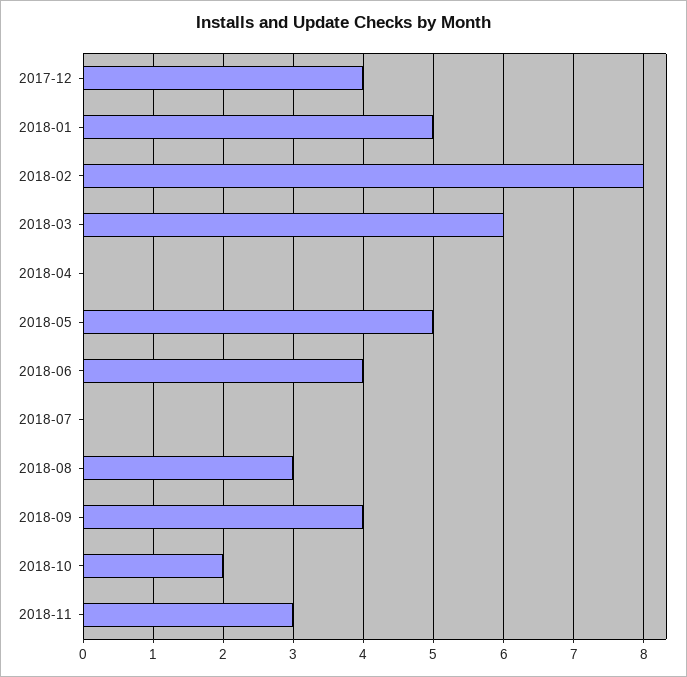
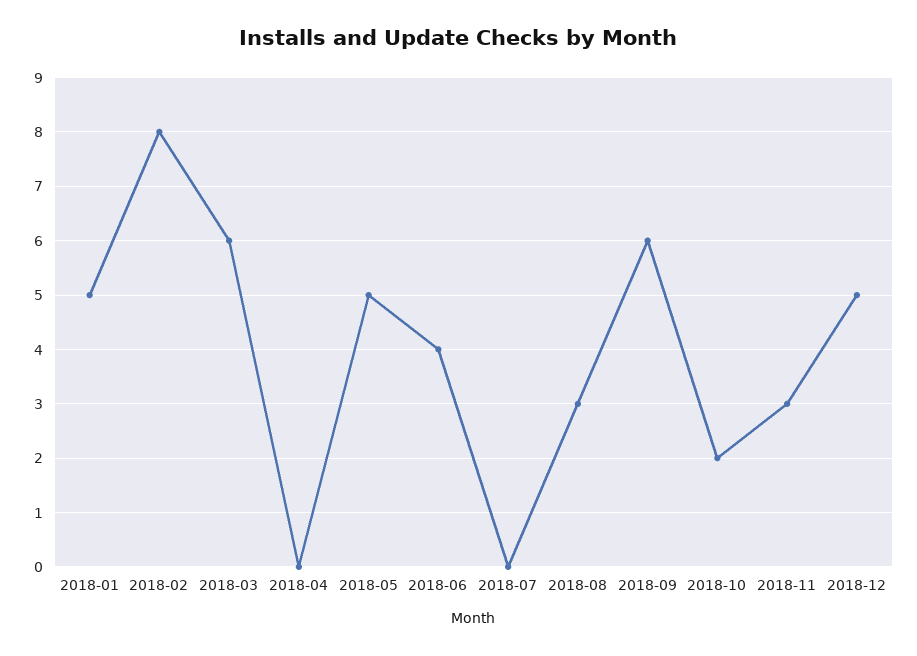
2017-12: 4 -> none
2018-09: 4 -> 6
2018-12: none -> 5

